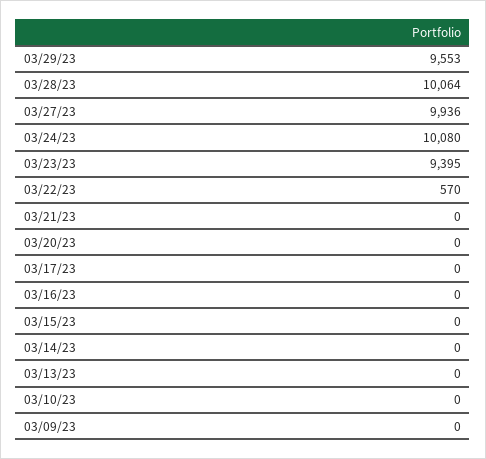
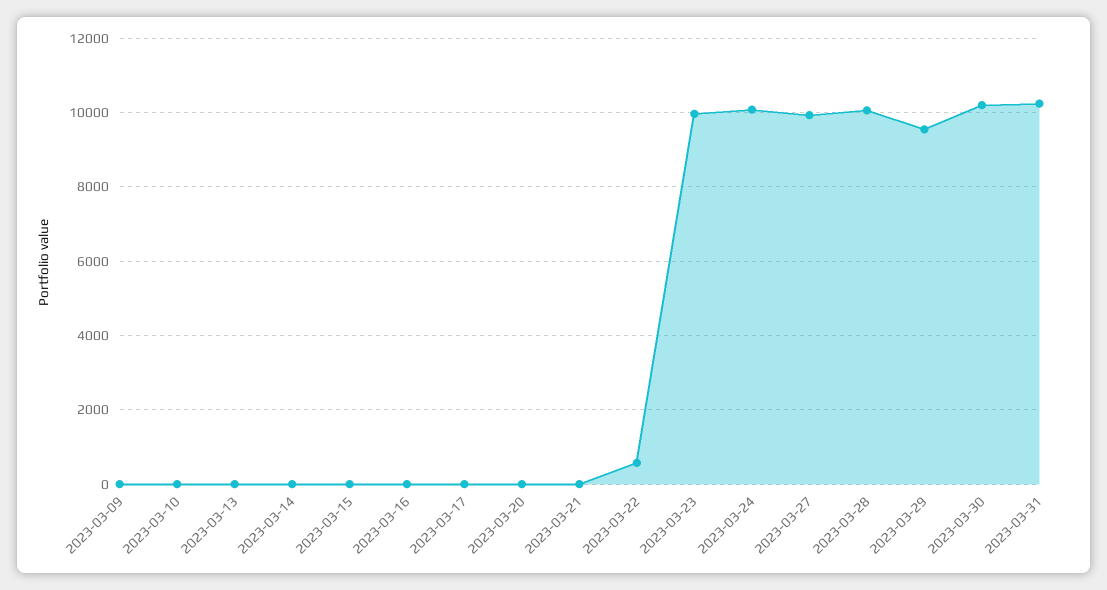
03/23/23: 9395 -> 10000
2023-03-30: none -> 10200
2023-03-31: none -> 10200

